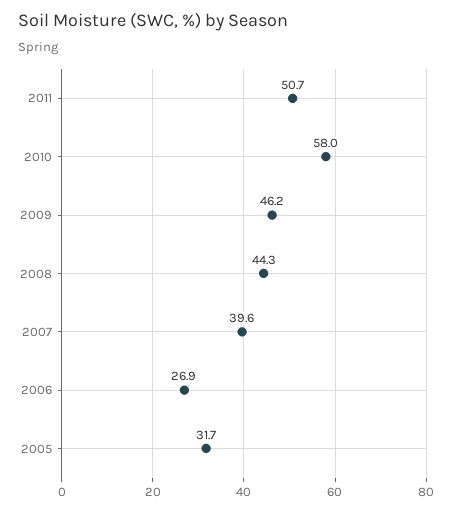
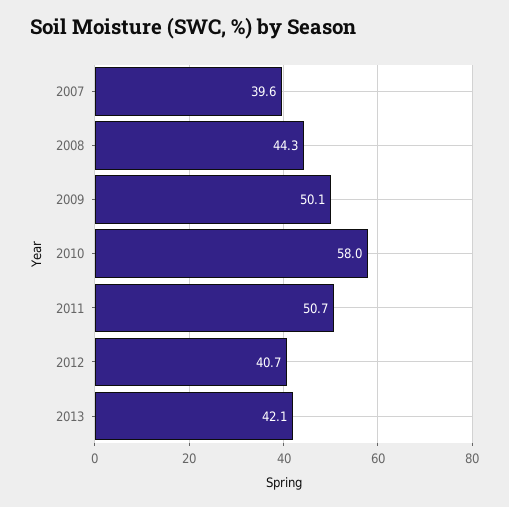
2009: 46.2 -> 50.1
2006: 26.9 -> none
2005: 31.7 -> none
2012: none -> 40.7
2013: none -> 42.1

